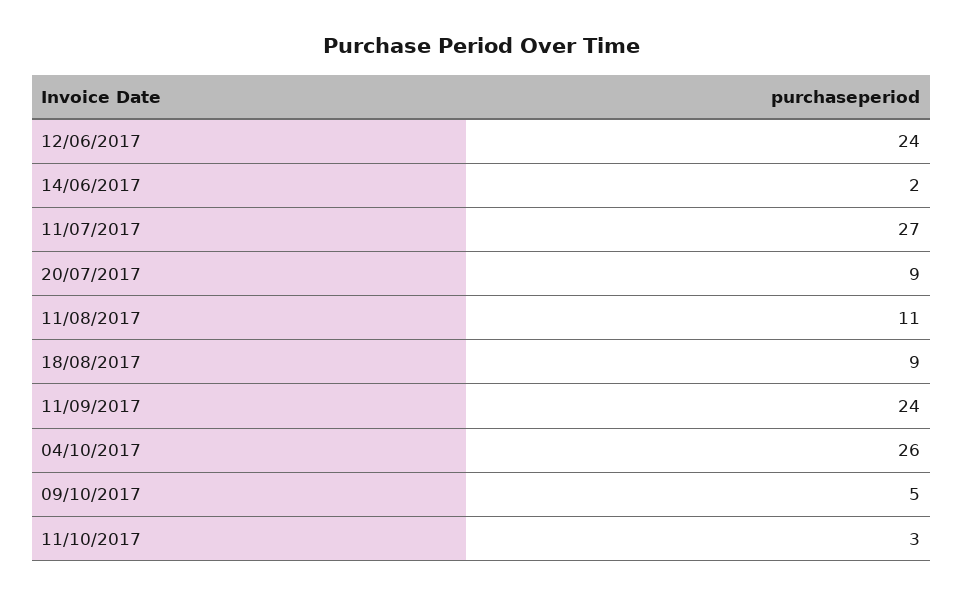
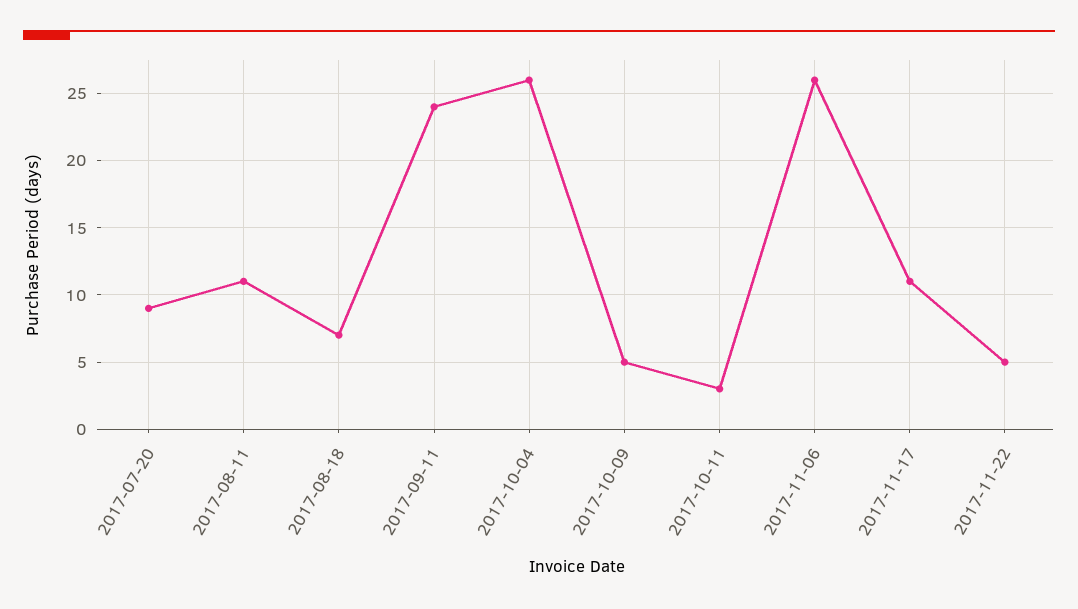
12/06/2017: 24 -> none
14/06/2017: 2 -> none
11/07/2017: 27 -> none
18/08/2017: 9 -> 7
2017-11-06: none -> 26
2017-11-17: none -> 11
2017-11-22: none -> 5

